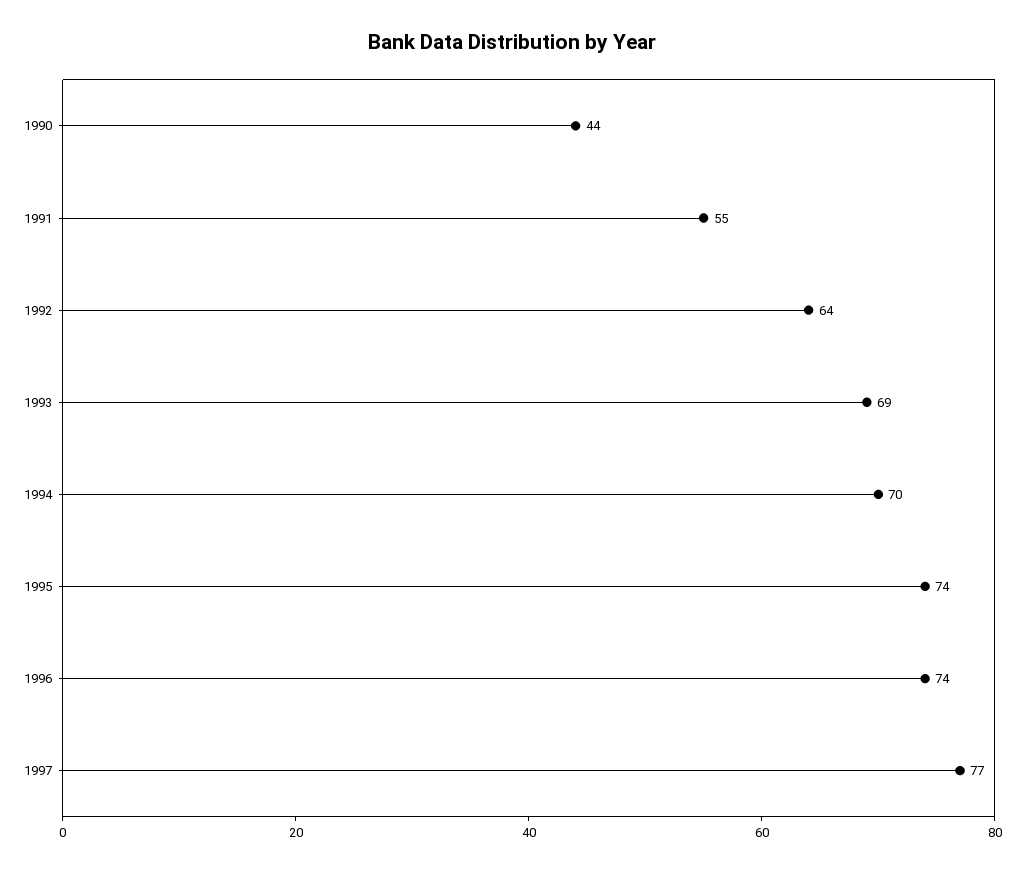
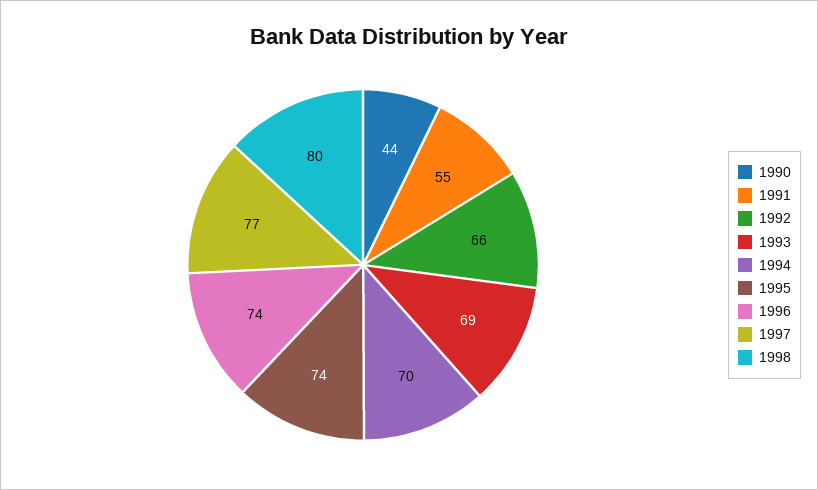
1992: 64 -> 66
1998: none -> 80

